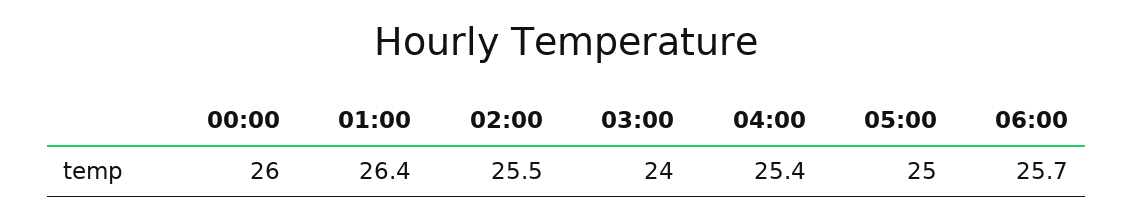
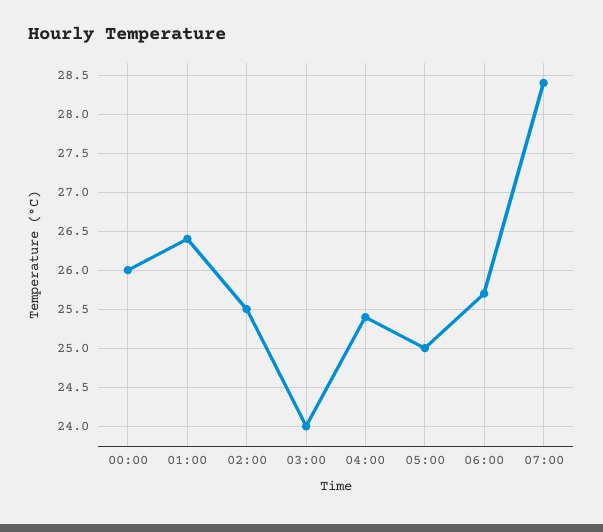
07:00: none -> 28.4

